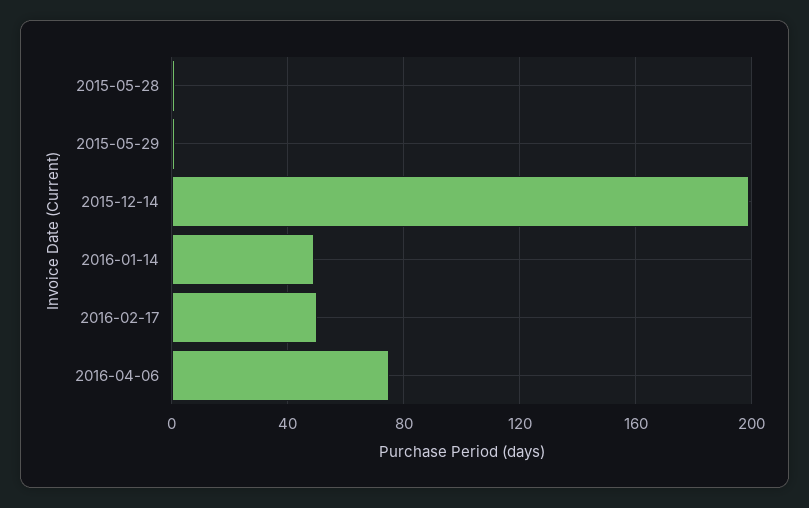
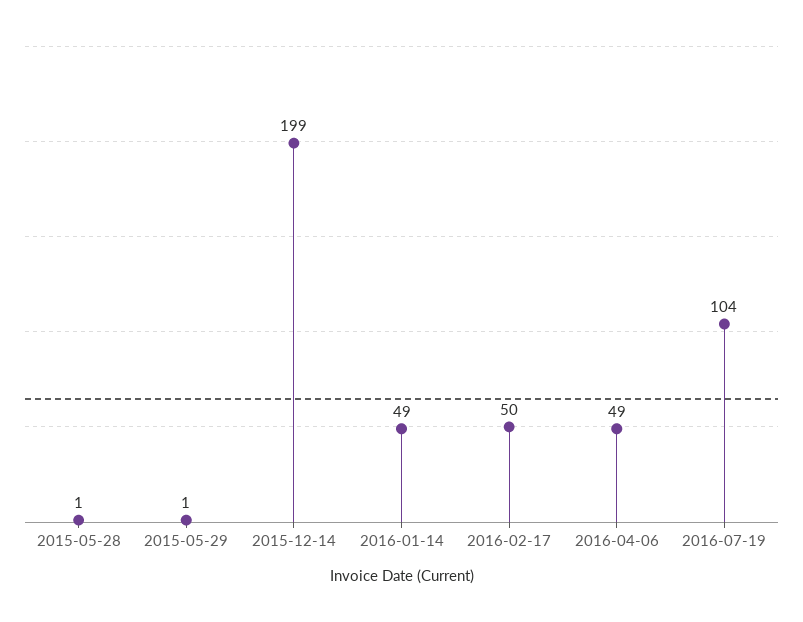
2016-04-06: 75 -> 49
2016-07-19: none -> 104

